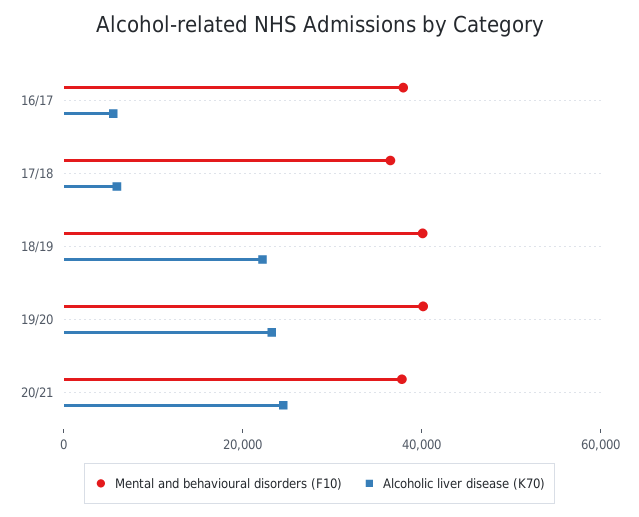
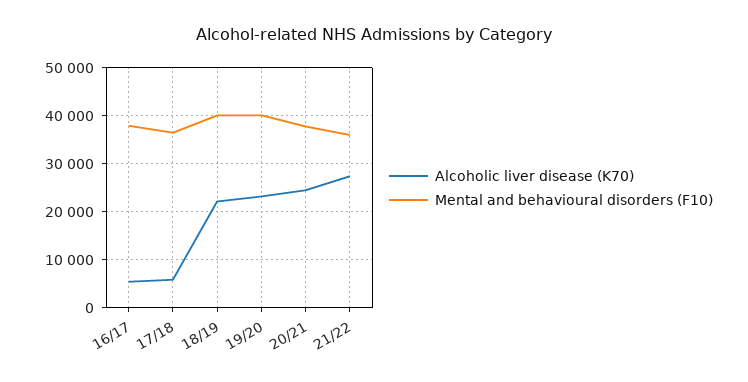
Alcoholic liver disease (K70), 21/22: none -> 28000
Mental and behavioural disorders (F10), 21/22: none -> 36000

